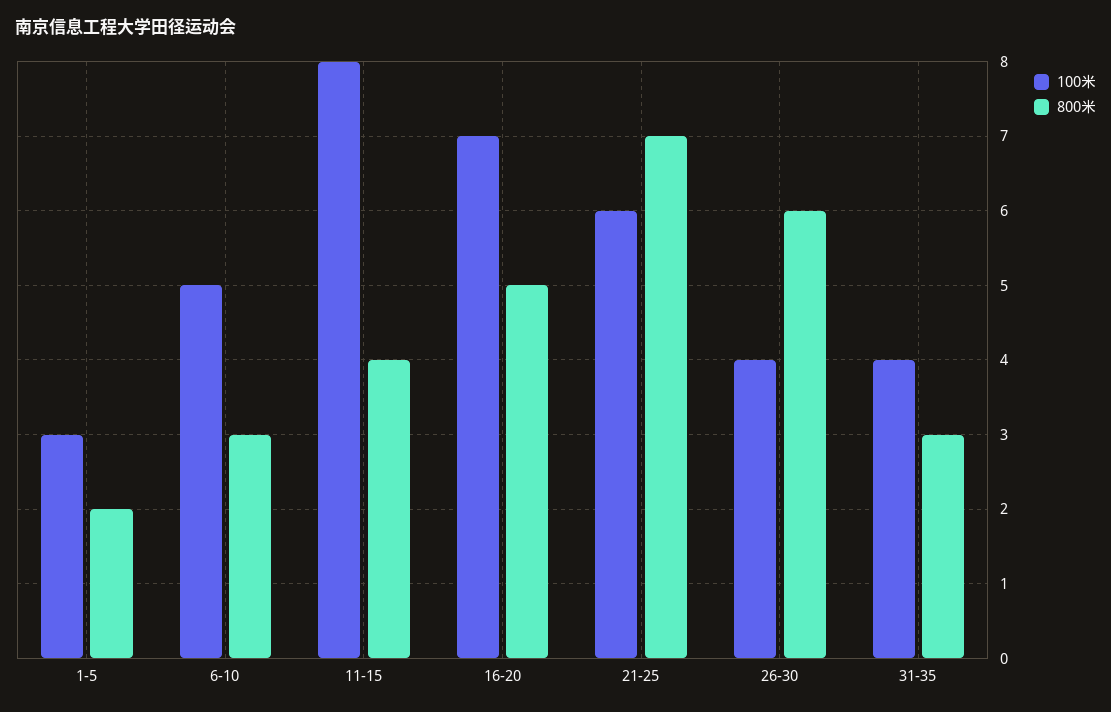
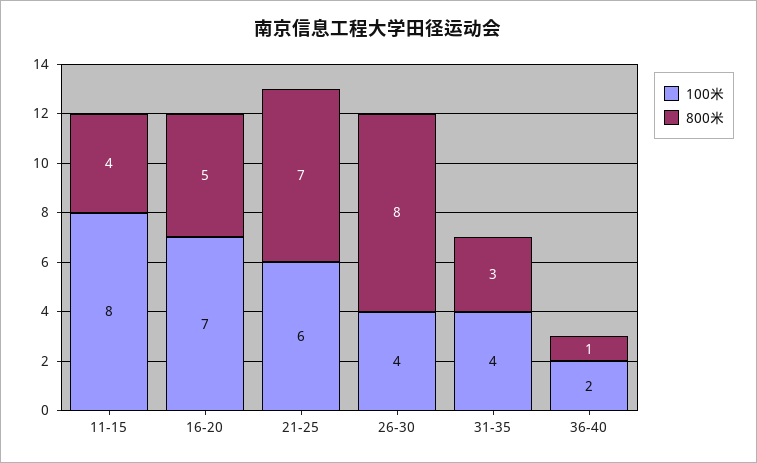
100米, 1-5: 3 -> none
800米, 1-5: 2 -> none
100米, 6-10: 5 -> none
800米, 6-10: 3 -> none
800米, 26-30: 6 -> 8
100米, 36-40: none -> 2
800米, 36-40: none -> 1

